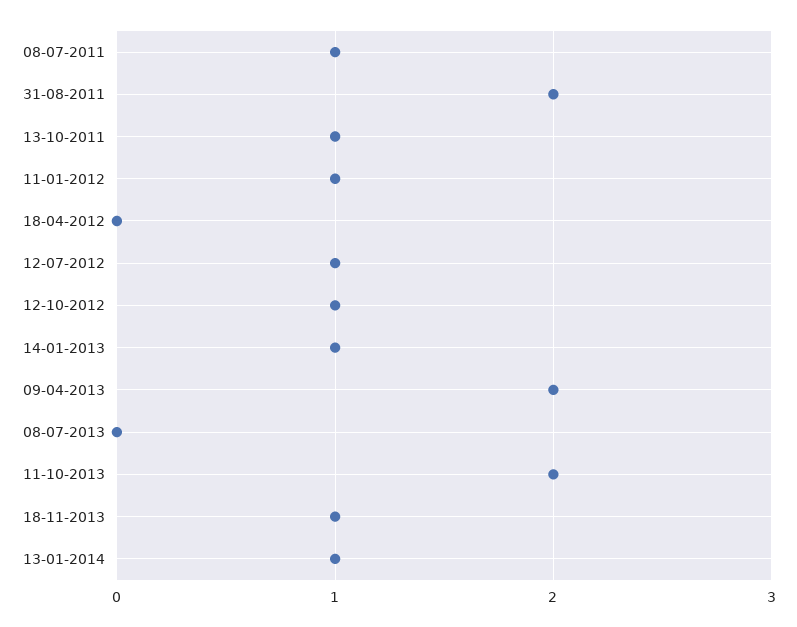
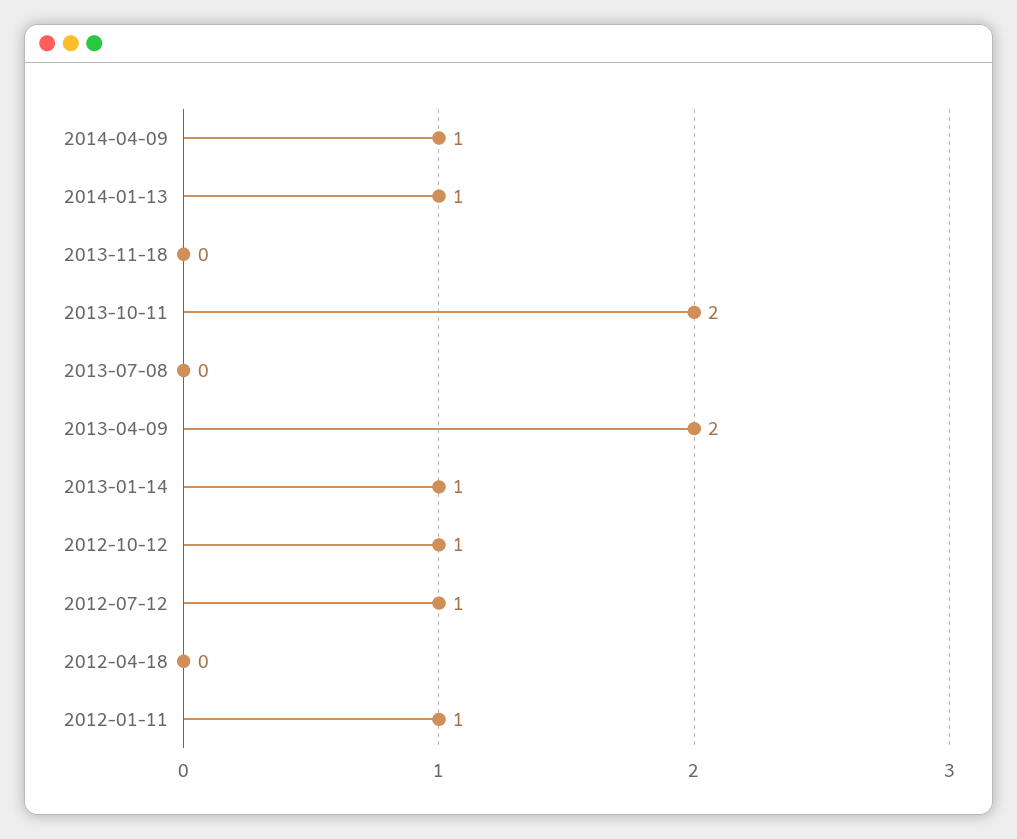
08-07-2011: 1 -> none
31-08-2011: 2 -> none
13-10-2011: 1 -> none
18-11-2013: 1 -> 0
2014-04-09: none -> 1

